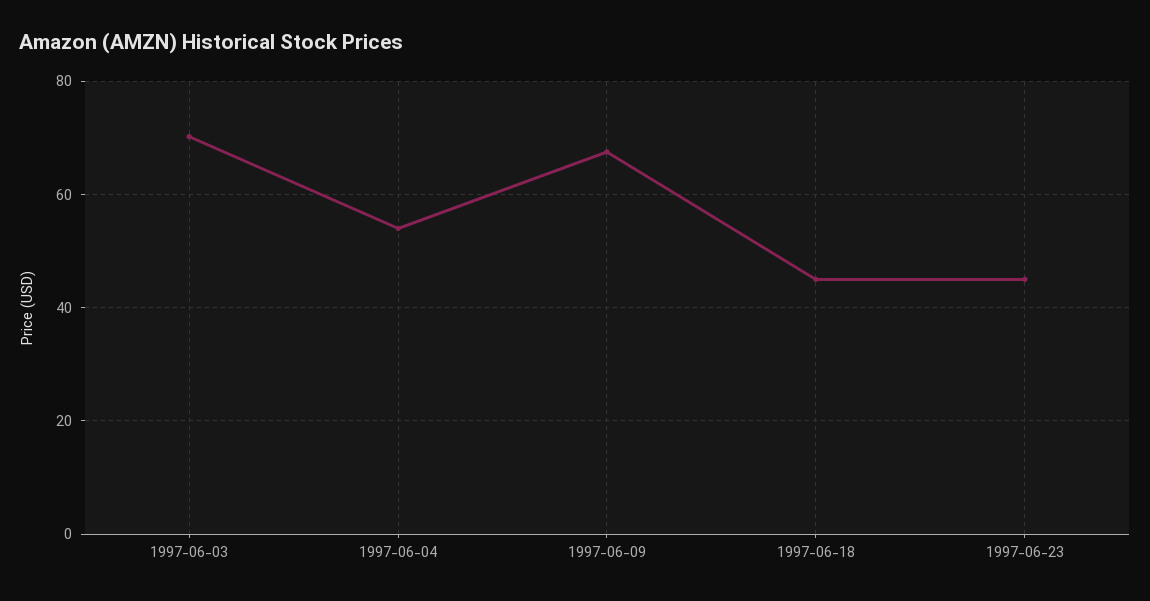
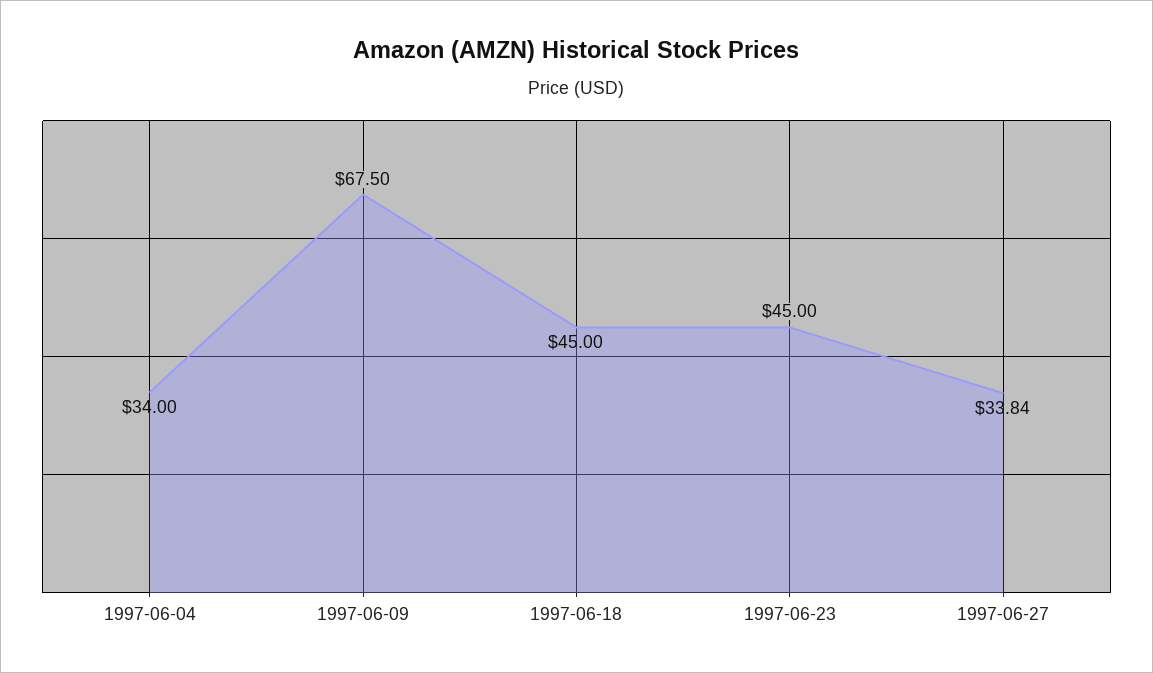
1997-06-03: 70 -> none
1997-06-04: 54 -> 34
1997-06-27: none -> 33.84

